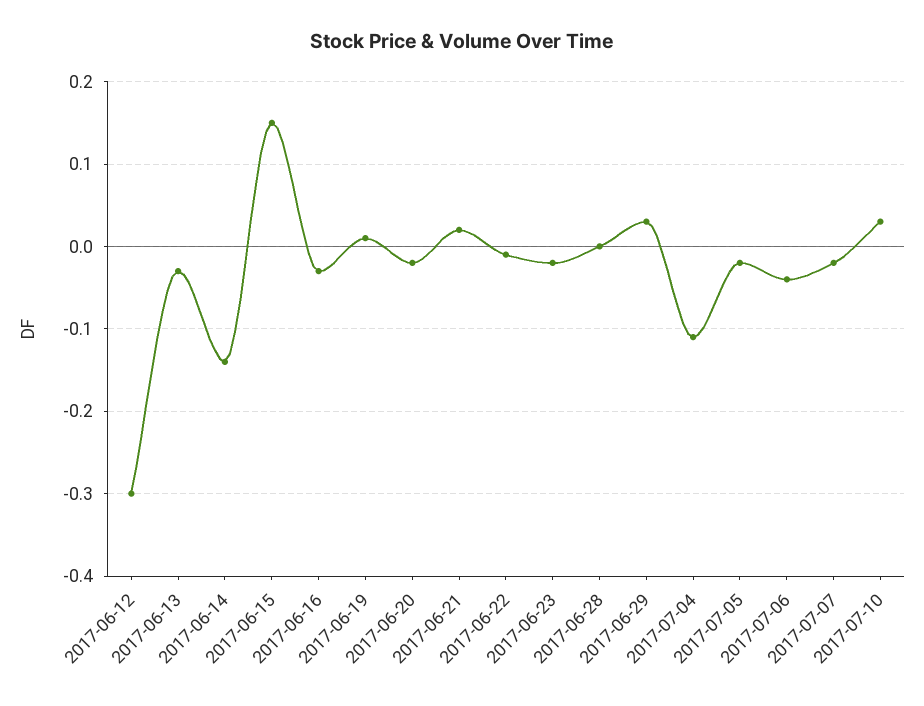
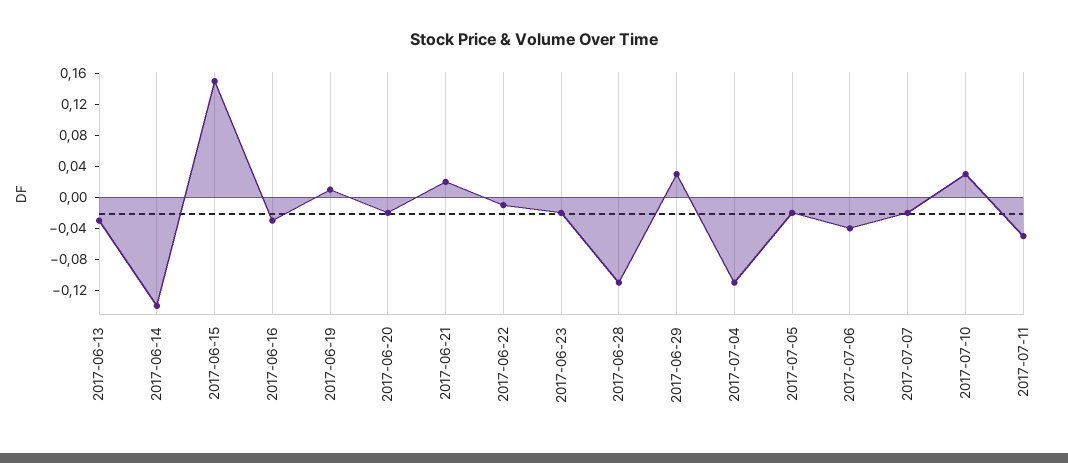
2017-06-12: -0.3 -> none
2017-06-28: 0 -> -0.12
2017-07-11: none -> -0.04

